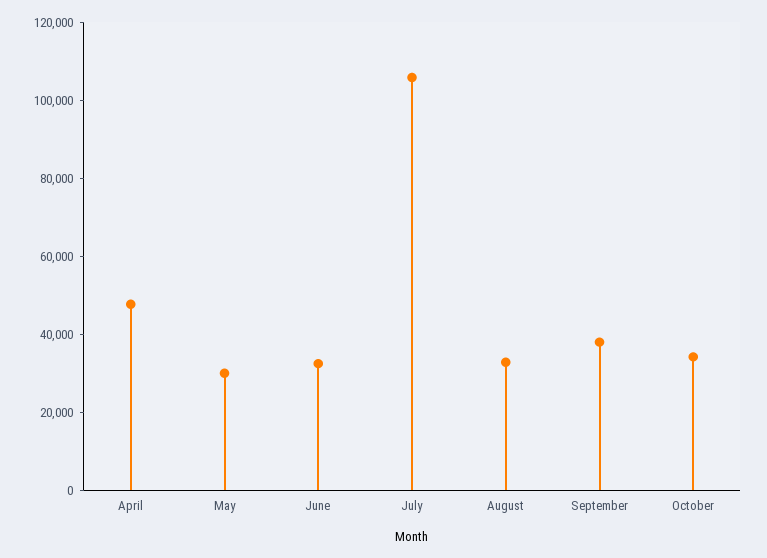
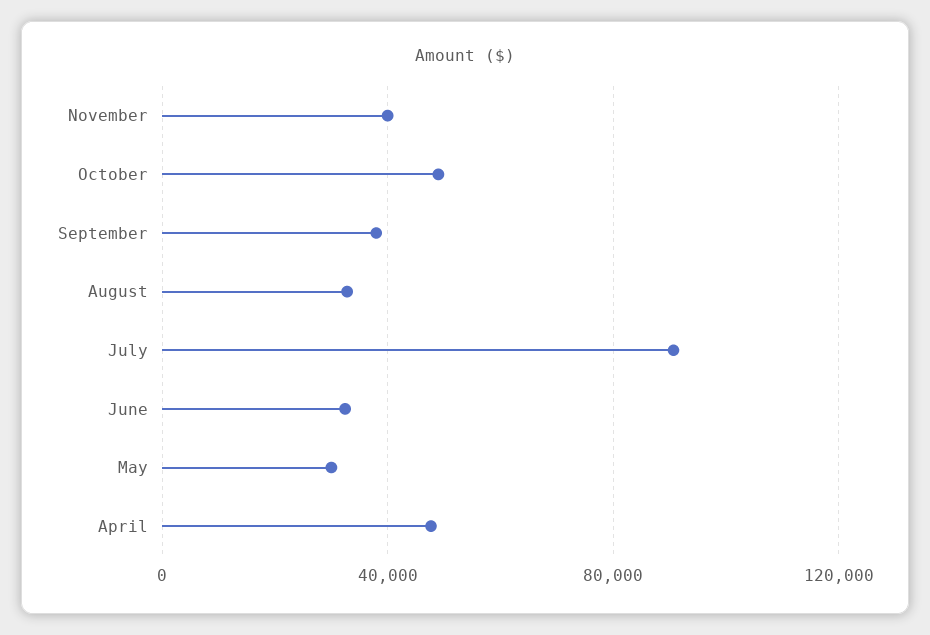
July: 105000 -> 90000
October: 35000 -> 50000
November: none -> 40000

